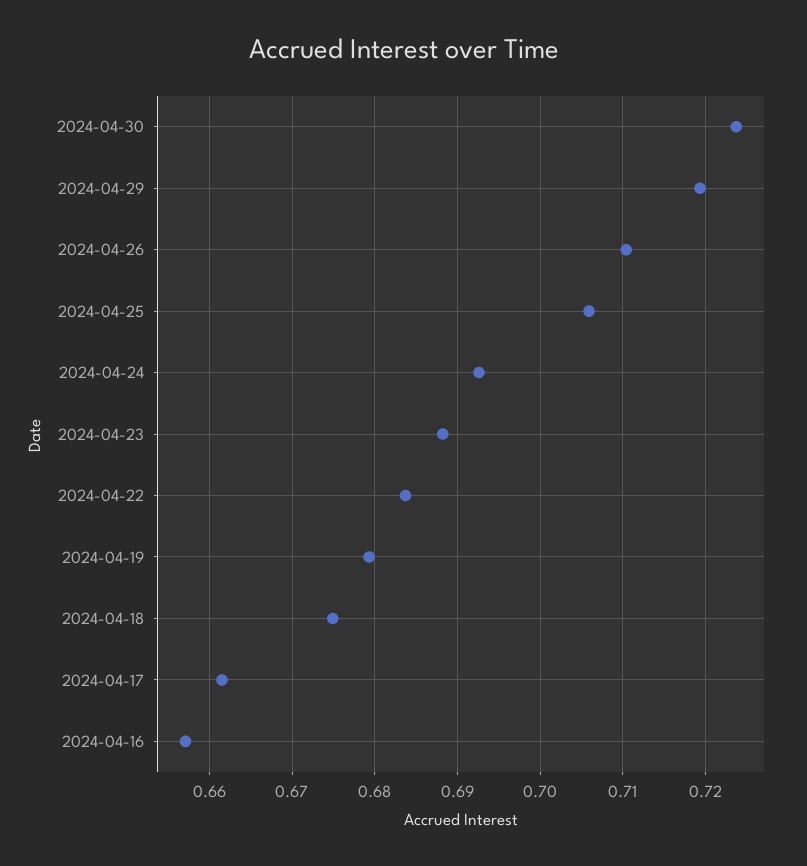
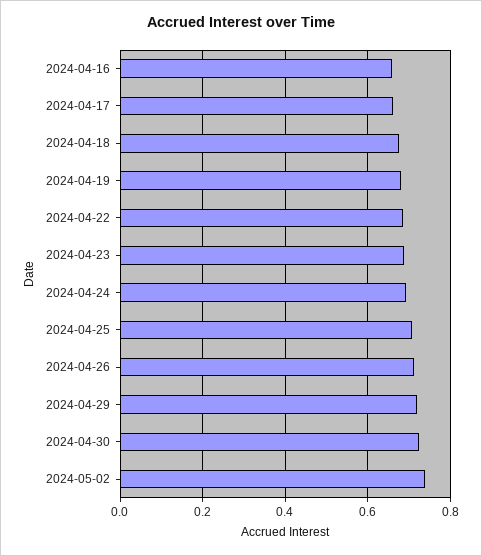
2024-05-02: none -> 0.74

